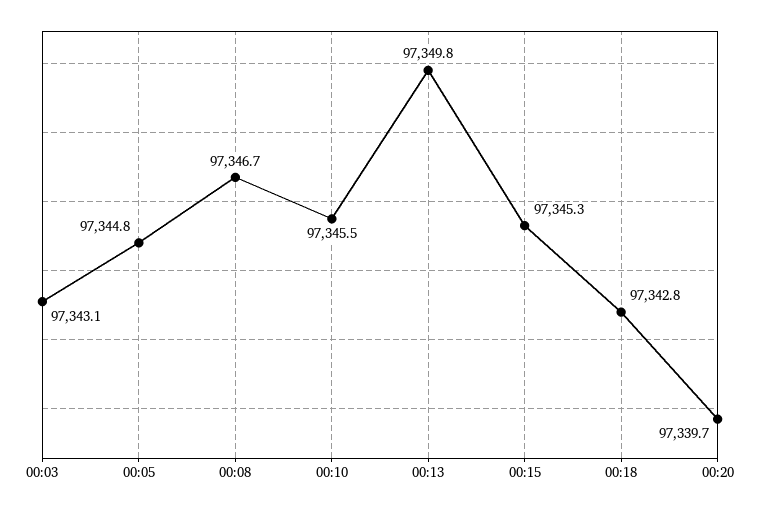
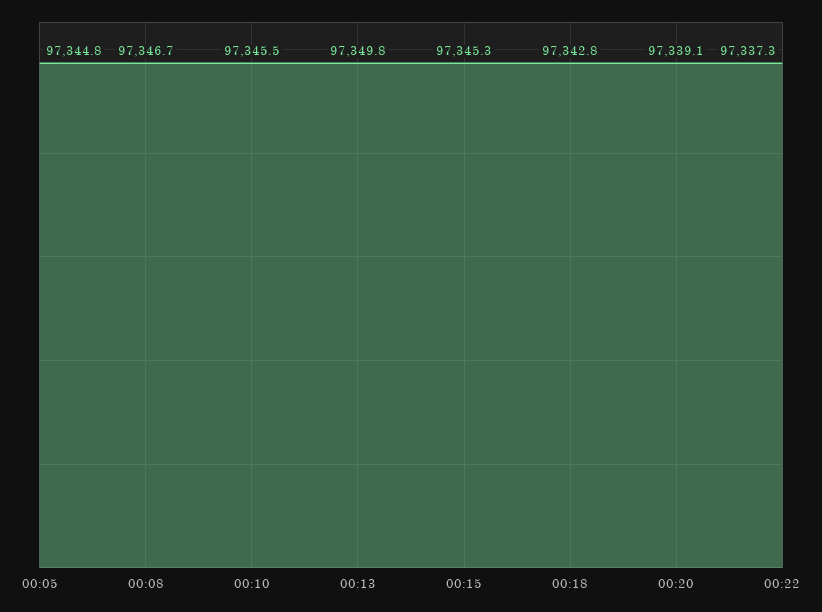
00:03: 97343.1 -> none
00:20: 97339.7 -> 97339.1
00:22: none -> 97337.3

